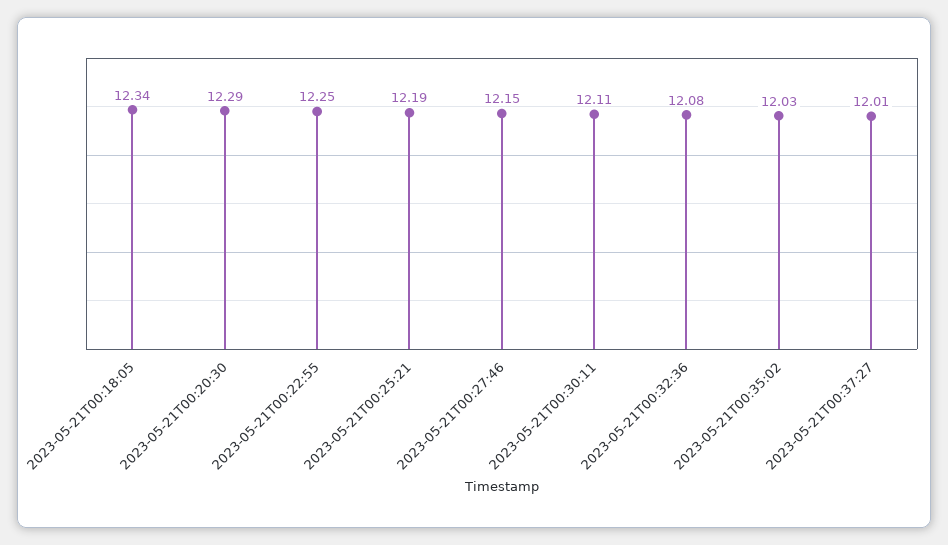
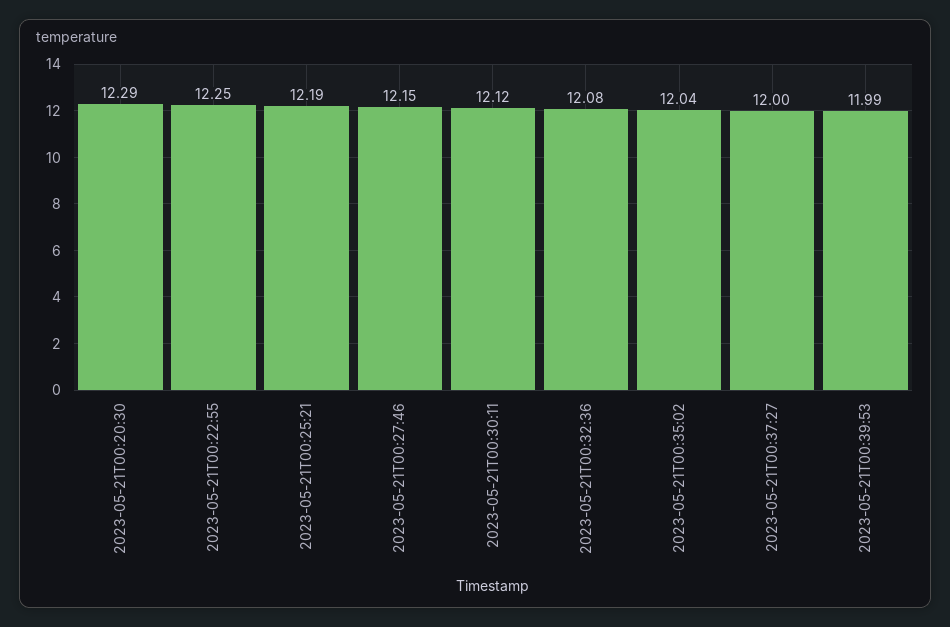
2023-05-21T00:18:05: 12.34 -> none
2023-05-21T00:30:11: 12.11 -> 12.12
2023-05-21T00:35:02: 12.03 -> 12.04
2023-05-21T00:37:27: 12.01 -> 12
2023-05-21T00:39:53: none -> 11.99

